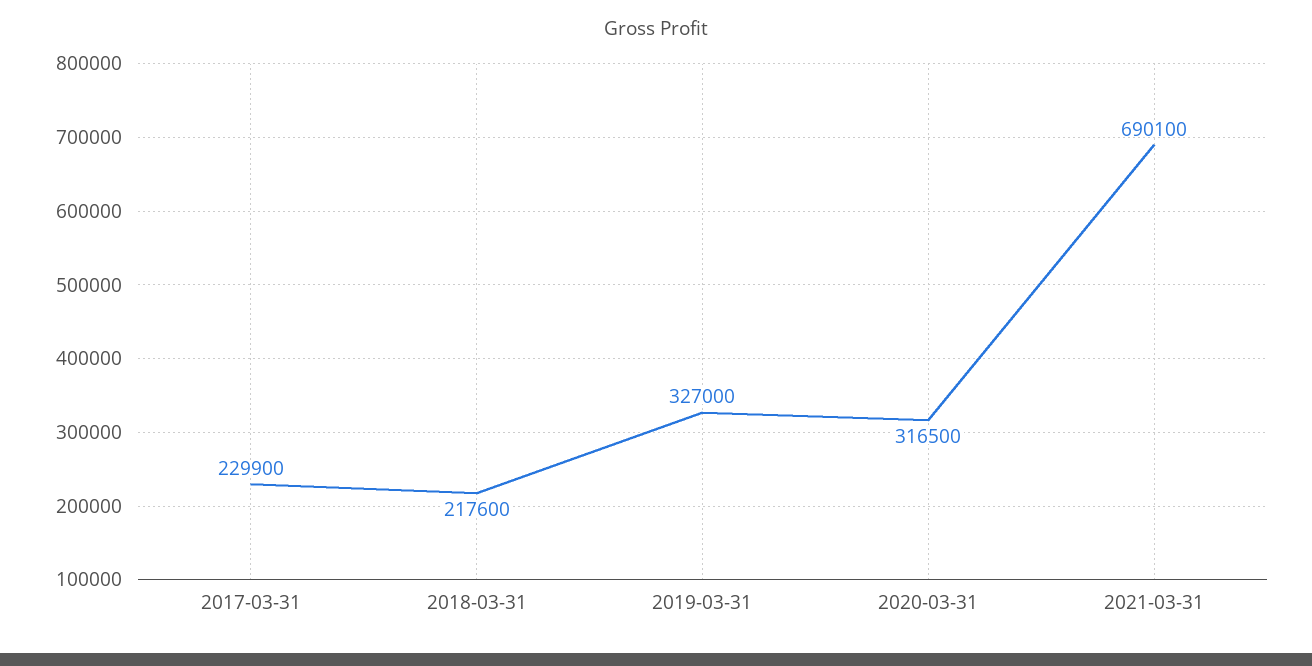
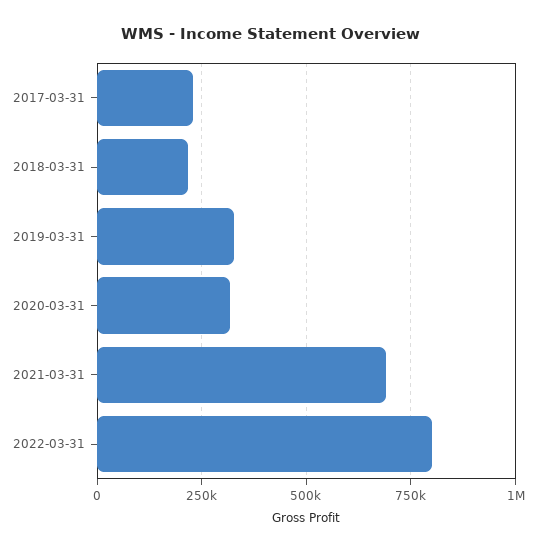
2022-03-31: none -> 800000

